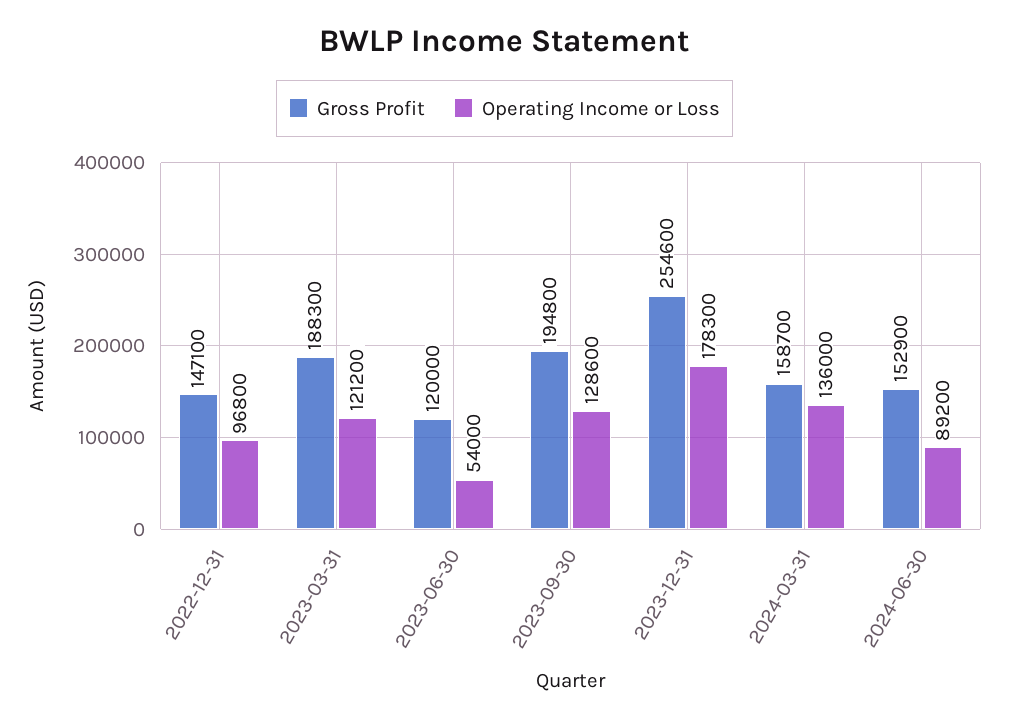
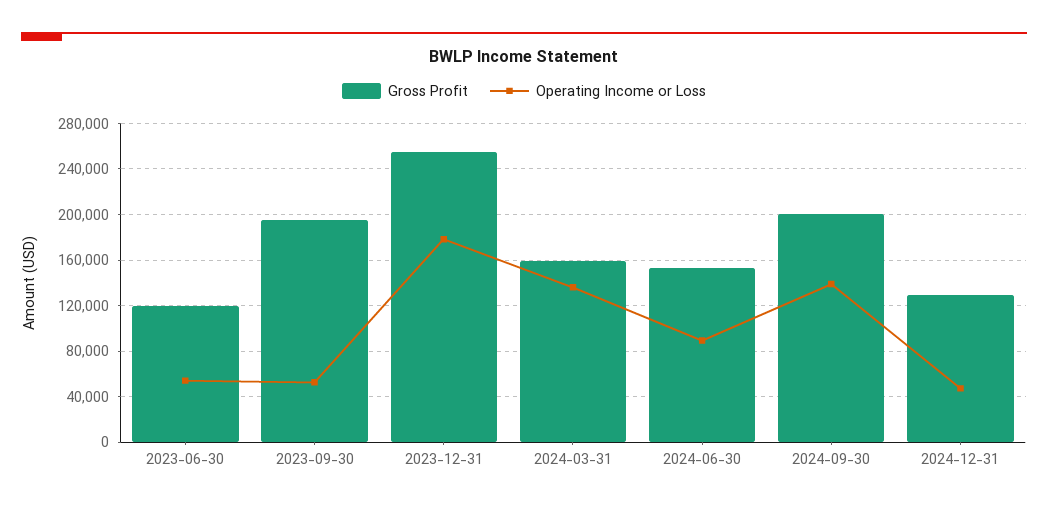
Gross Profit, 2022-12-31: 147100 -> none
Operating Income or Loss, 2022-12-31: 96800 -> none
Gross Profit, 2023-03-31: 188300 -> none
Operating Income or Loss, 2023-03-31: 121200 -> none
Operating Income or Loss, 2023-09-30: 128600 -> 50000
Gross Profit, 2024-09-30: none -> 200000
Operating Income or Loss, 2024-09-30: none -> 140000
Gross Profit, 2024-12-31: none -> 130000
Operating Income or Loss, 2024-12-31: none -> 50000

